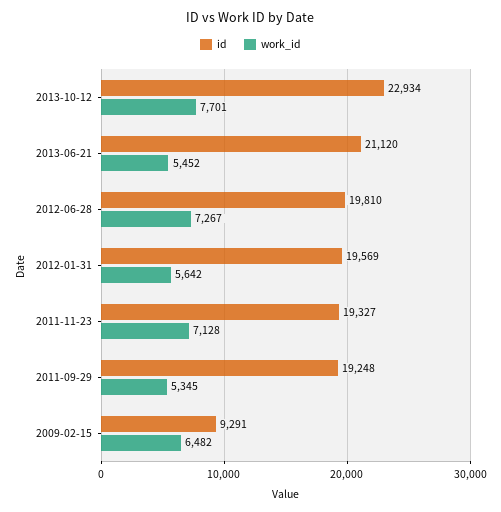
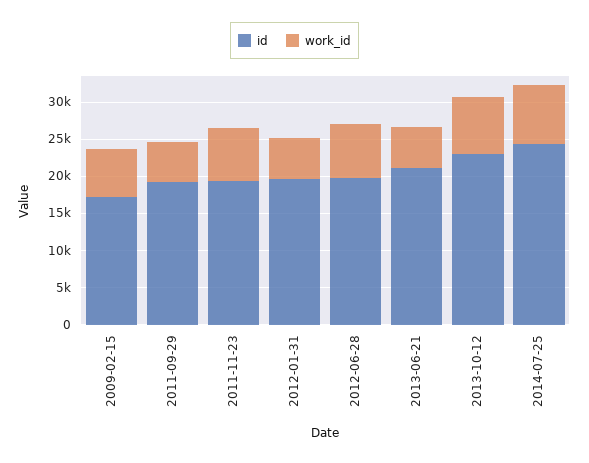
id, 2009-02-15: 9291 -> 17500
id, 2014-07-25: none -> 25000
work_id, 2014-07-25: none -> 7500

